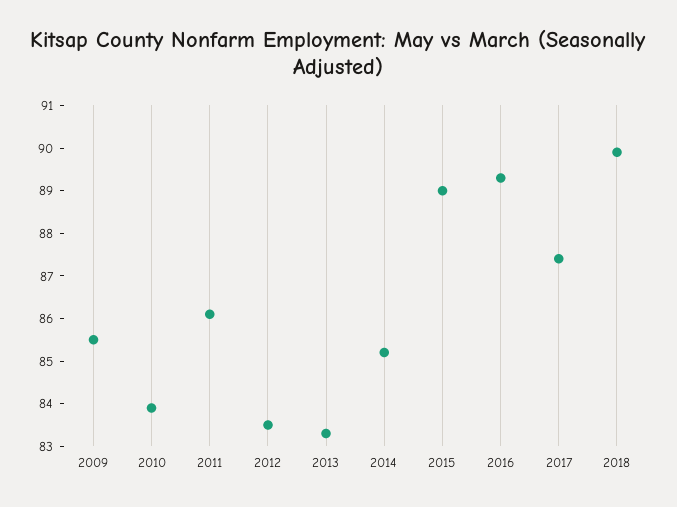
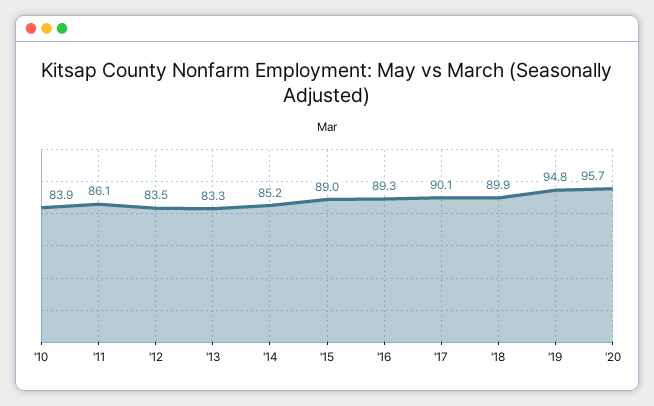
2009: 85.5 -> none
2017: 87.5 -> 90.1
'19: none -> 94.8
'20: none -> 95.7

